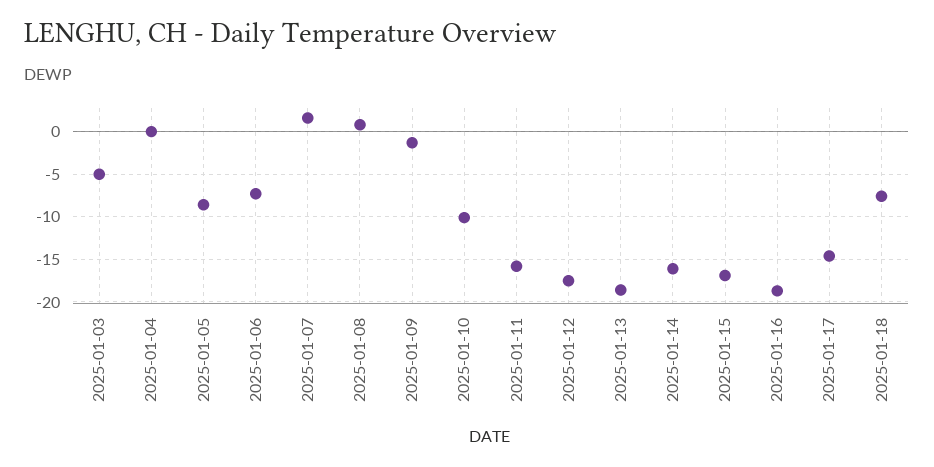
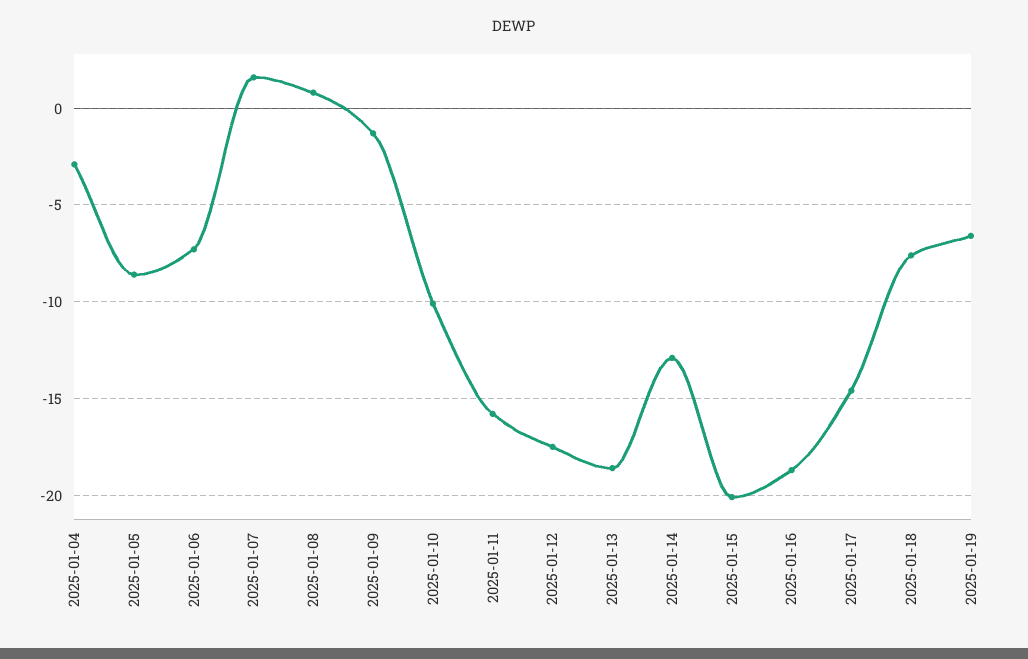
2025-01-03: -5 -> none
2025-01-04: 0 -> -3
2025-01-14: -16 -> -13
2025-01-15: -17 -> -20
2025-01-19: none -> -6.5

